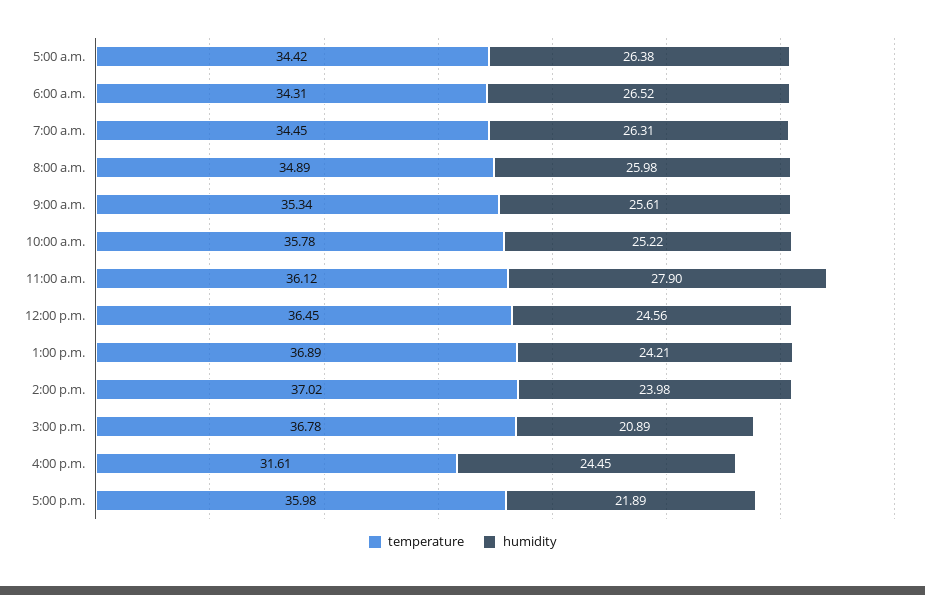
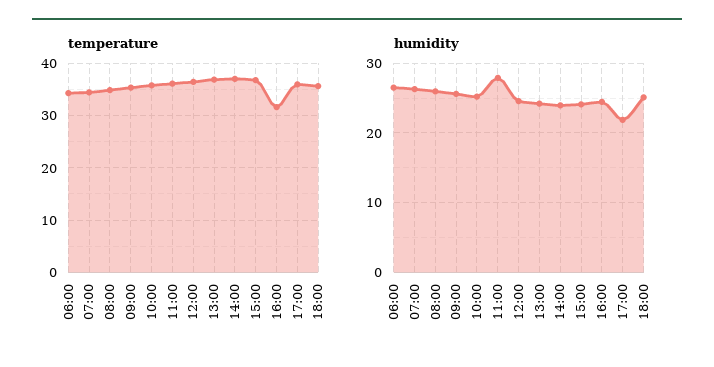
temperature, 5:00 a.m.: 34.42 -> none
humidity, 5:00 a.m.: 26.38 -> none
humidity, 3:00 p.m.: 20.89 -> 24
temperature, 18:00: none -> 36
humidity, 18:00: none -> 25

